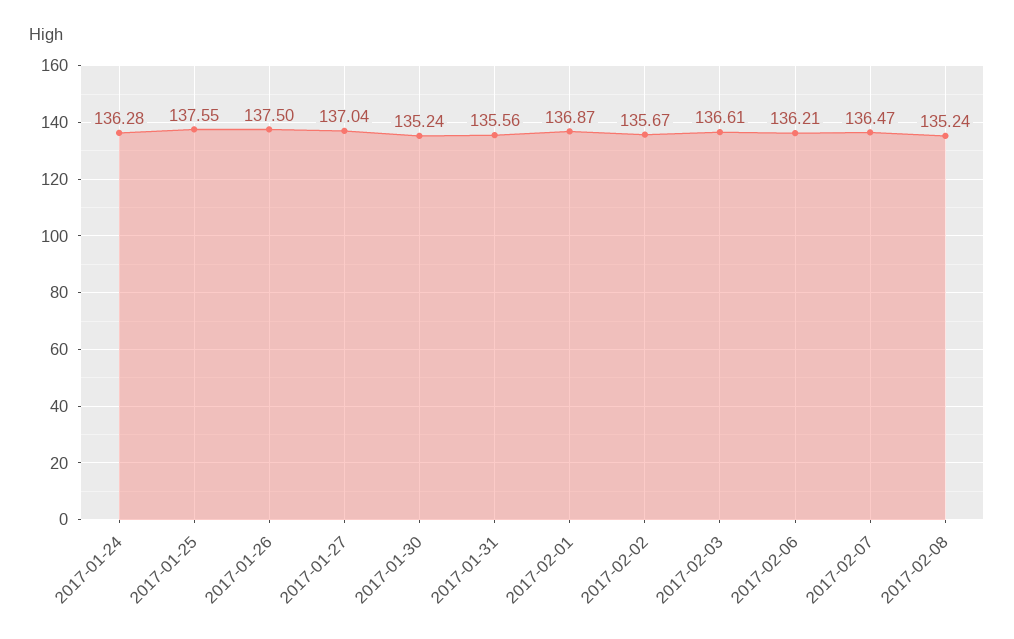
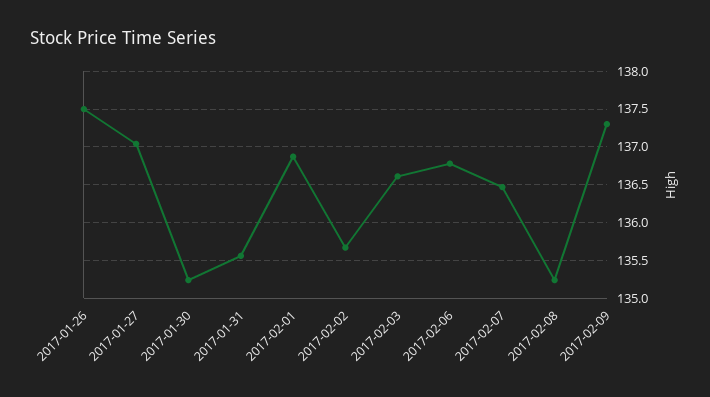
2017-01-24: 136.28 -> none
2017-01-25: 137.55 -> none
2017-02-06: 136.21 -> 136.8
2017-02-09: none -> 137.3

